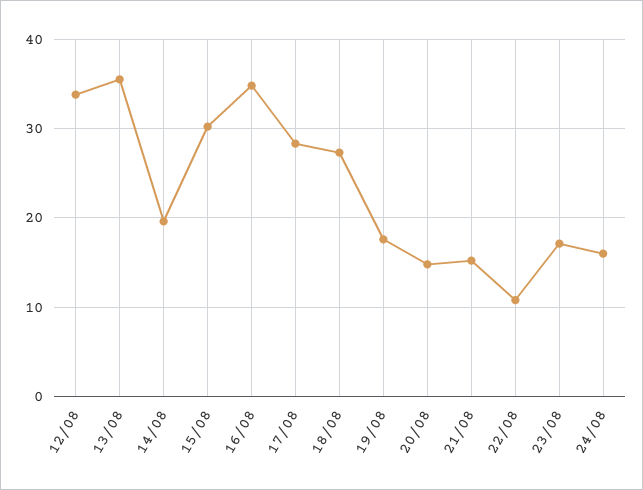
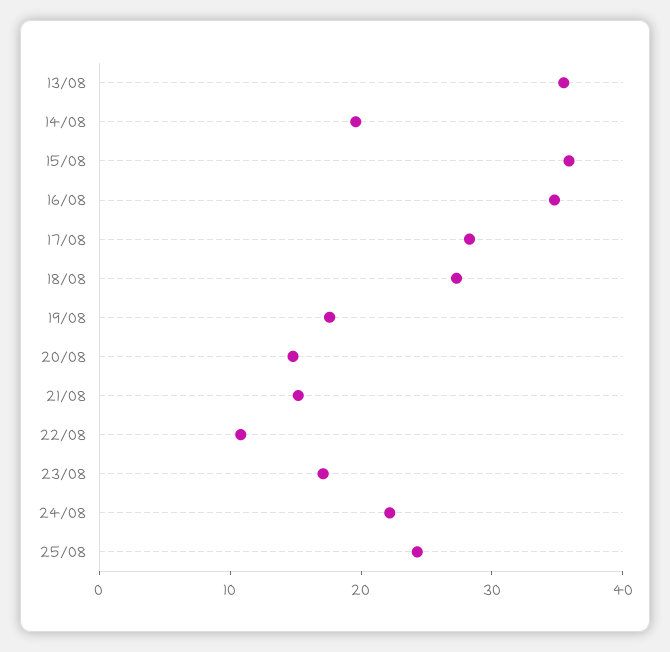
12/08: 34 -> none
15/08: 30 -> 36
24/08: 16 -> 22
25/08: none -> 24

